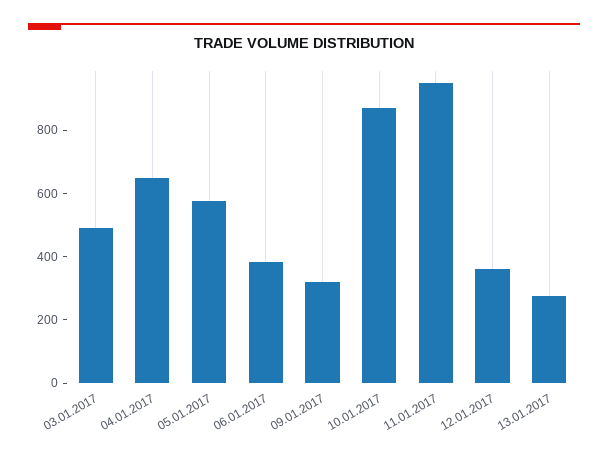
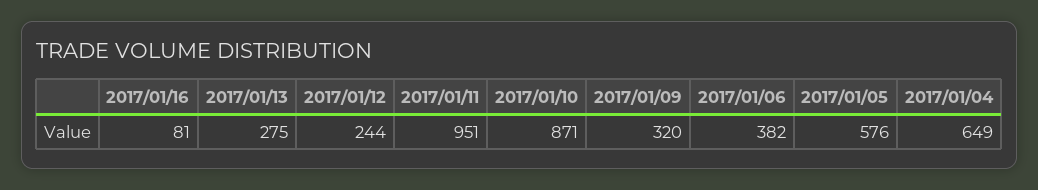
03.01.2017: 500 -> none
12.01.2017: 350 -> 244
2017/01/16: none -> 81

